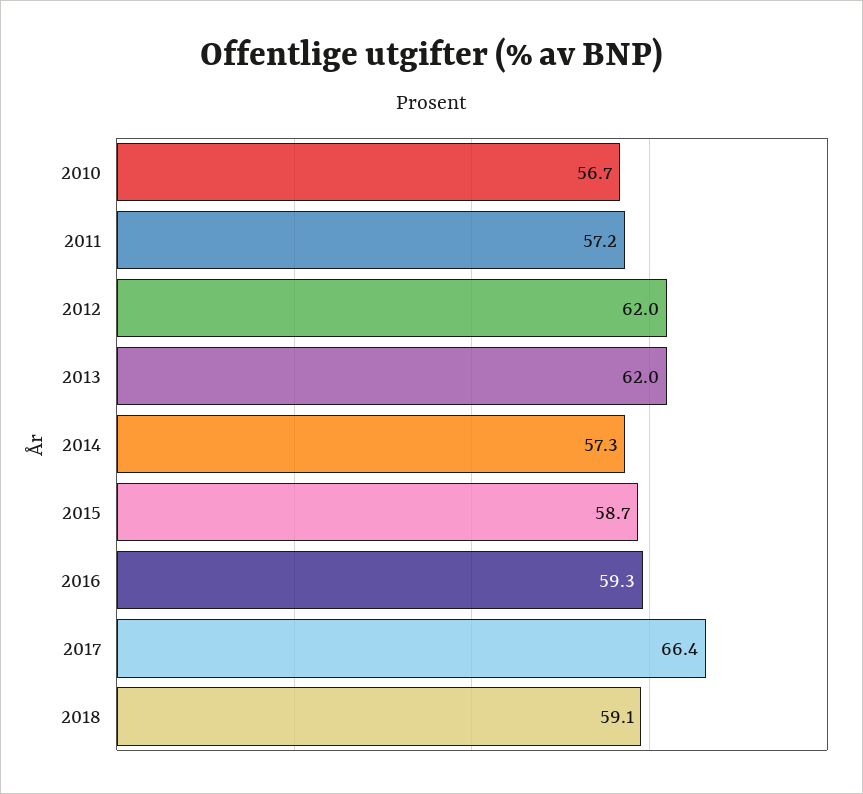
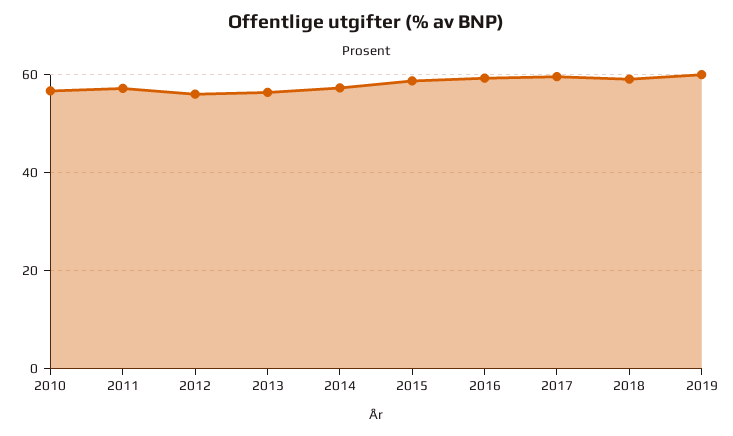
2012: 62 -> 56
2013: 62 -> 56
2017: 66.4 -> 60
2019: none -> 60

